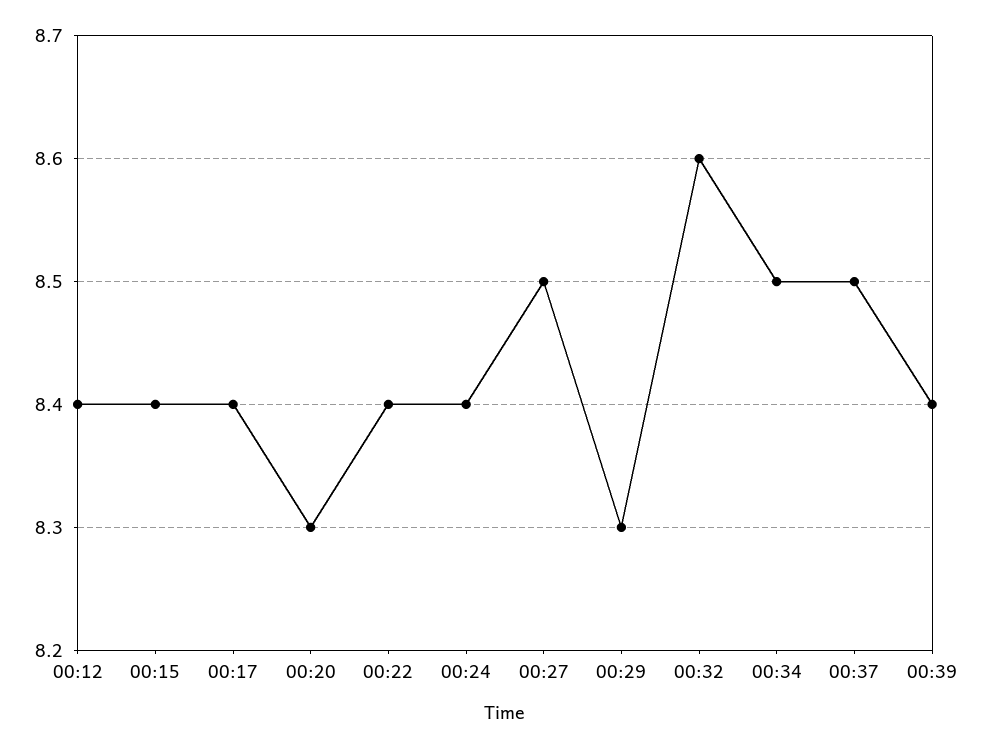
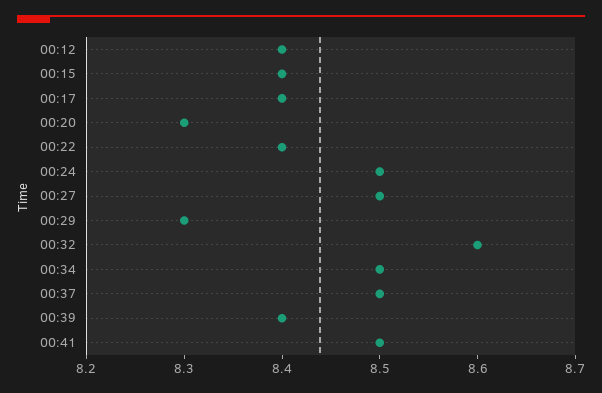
00:24: 8.4 -> 8.5
00:41: none -> 8.5

